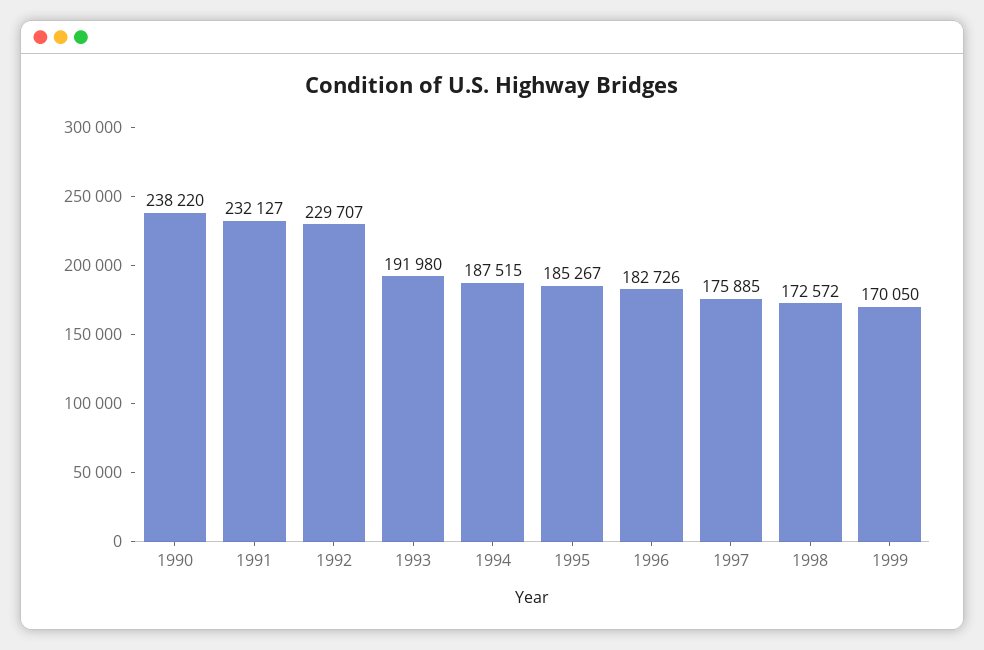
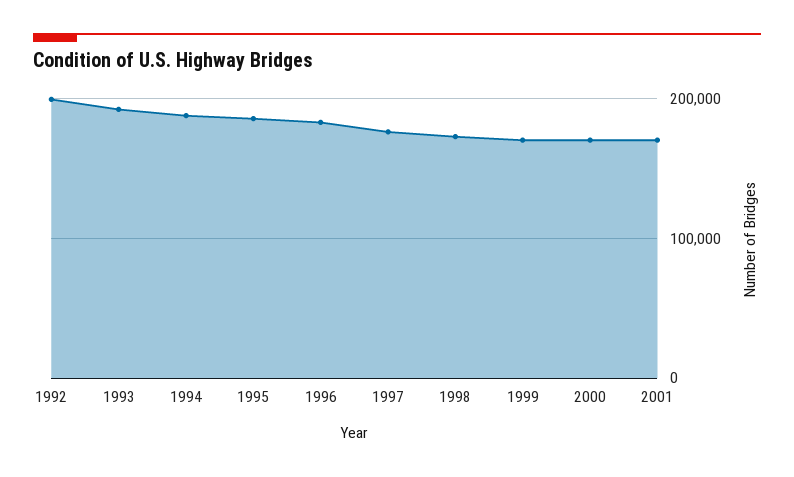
1990: 238220 -> none
1991: 232127 -> none
1992: 229707 -> 200000
2000: none -> 170000
2001: none -> 170000

